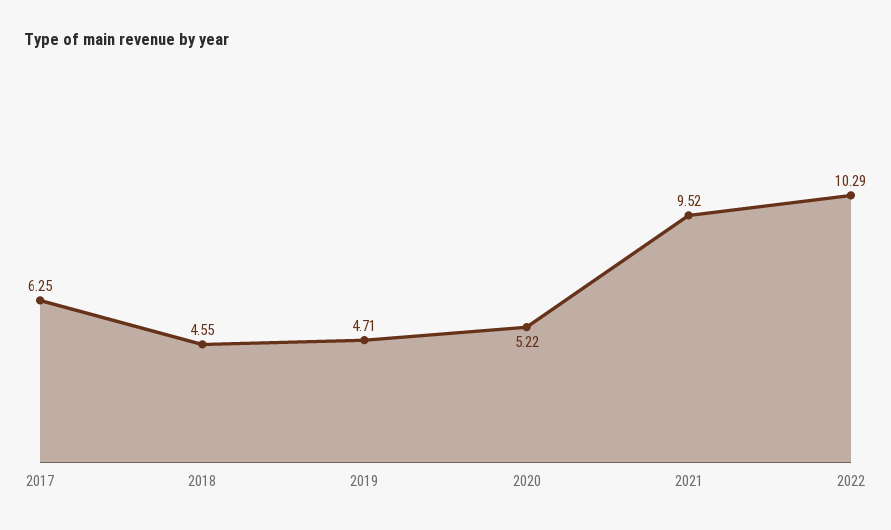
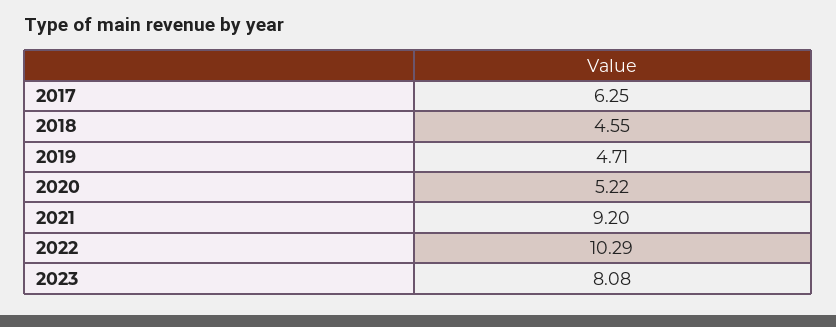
2021: 9.52 -> 9.2
2023: none -> 8.08

